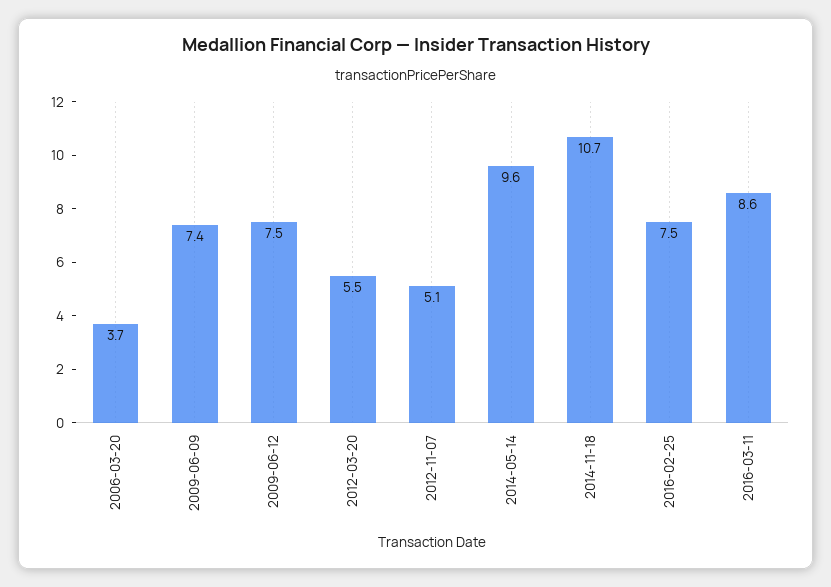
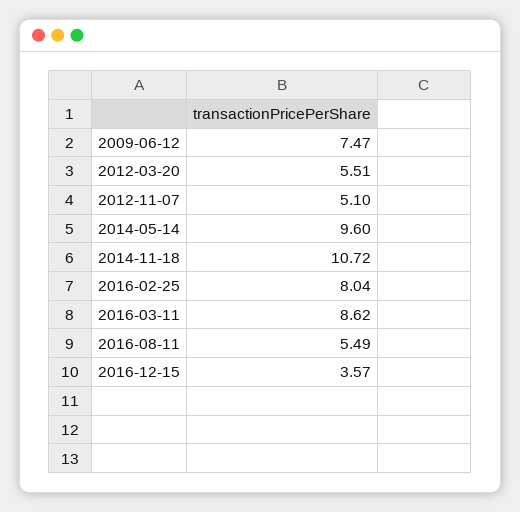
2006-03-20: 3.7 -> none
2009-06-09: 7.4 -> none
2016-02-25: 7.5 -> 8.04
2016-08-11: none -> 5.49
2016-12-15: none -> 3.57

